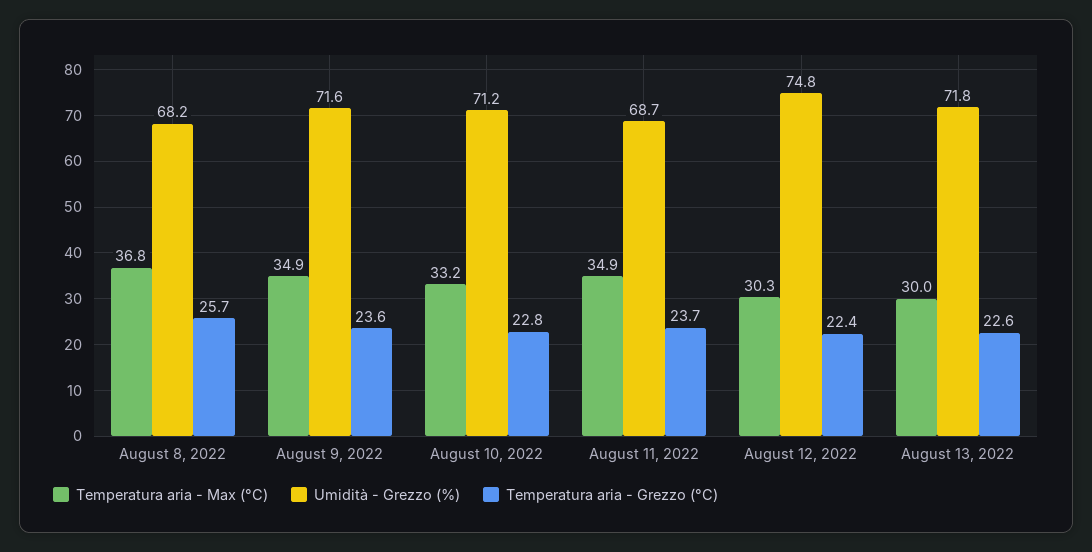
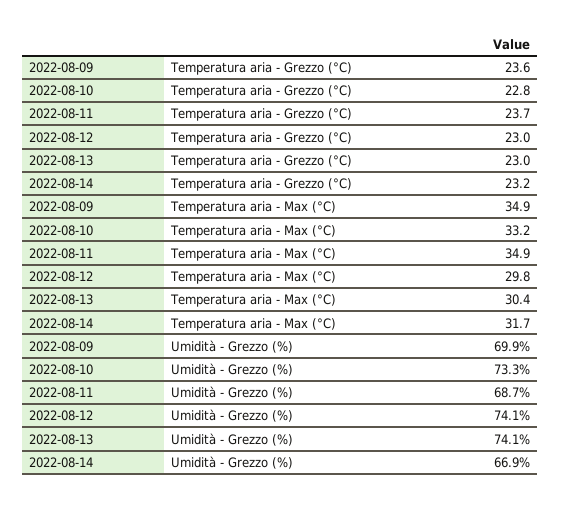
Temperatura aria - Max (°C), August 8, 2022: 36.8 -> none
Umidità - Grezzo (%), August 8, 2022: 68.2 -> none
Temperatura aria - Grezzo (°C), August 8, 2022: 25.7 -> none
Umidità - Grezzo (%), August 9, 2022: 71.6 -> 69.9
Umidità - Grezzo (%), August 10, 2022: 71.2 -> 73.3
Temperatura aria - Max (°C), August 12, 2022: 30.3 -> 29.8
Umidità - Grezzo (%), August 12, 2022: 74.8 -> 74.1
Temperatura aria - Grezzo (°C), August 12, 2022: 22.4 -> 23
Temperatura aria - Max (°C), August 13, 2022: 30 -> 30.4
Umidità - Grezzo (%), August 13, 2022: 71.8 -> 74.1
Temperatura aria - Grezzo (°C), August 13, 2022: 22.6 -> 23
Temperatura aria - Grezzo (°C), 2022-08-14: none -> 23.2
Temperatura aria - Max (°C), 2022-08-14: none -> 31.7
Umidità - Grezzo (%), 2022-08-14: none -> 66.9

